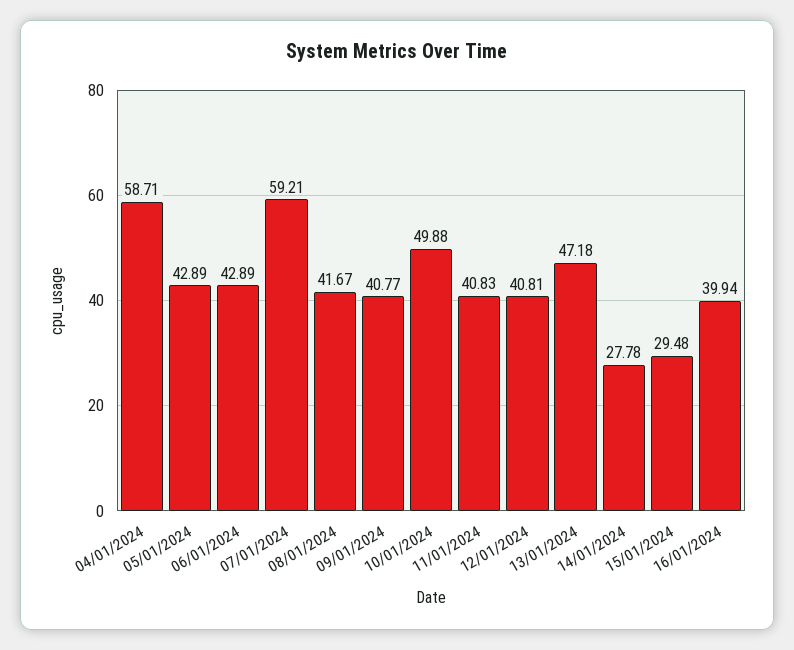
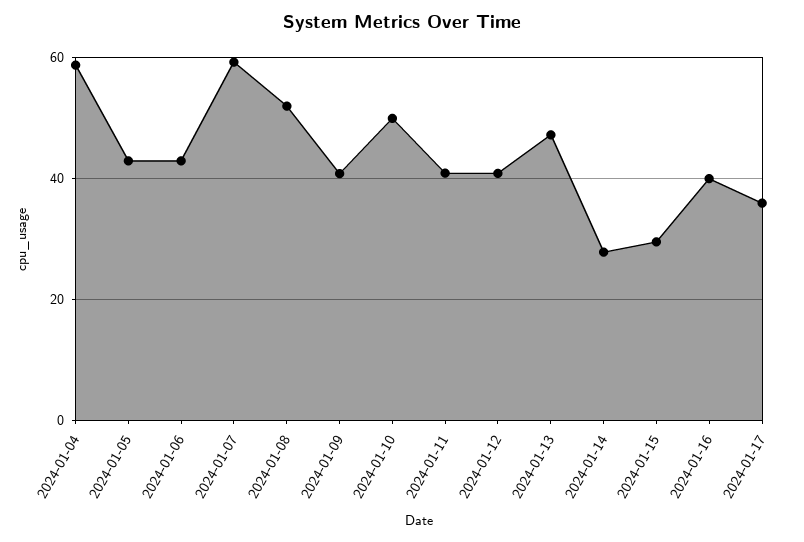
08/01/2024: 41.67 -> 52
2024-01-17: none -> 36

